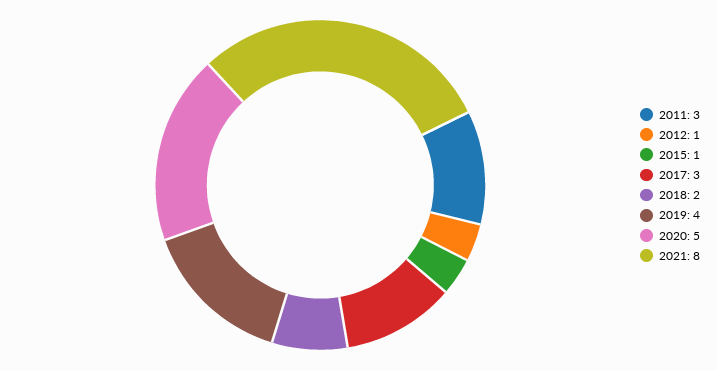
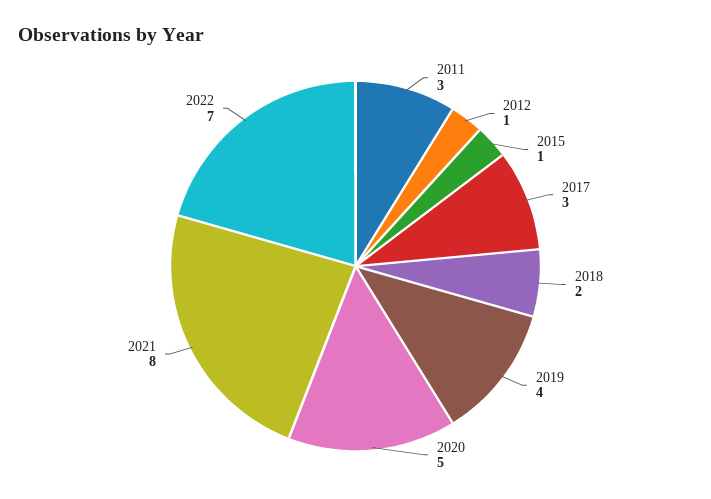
2022: none -> 7

